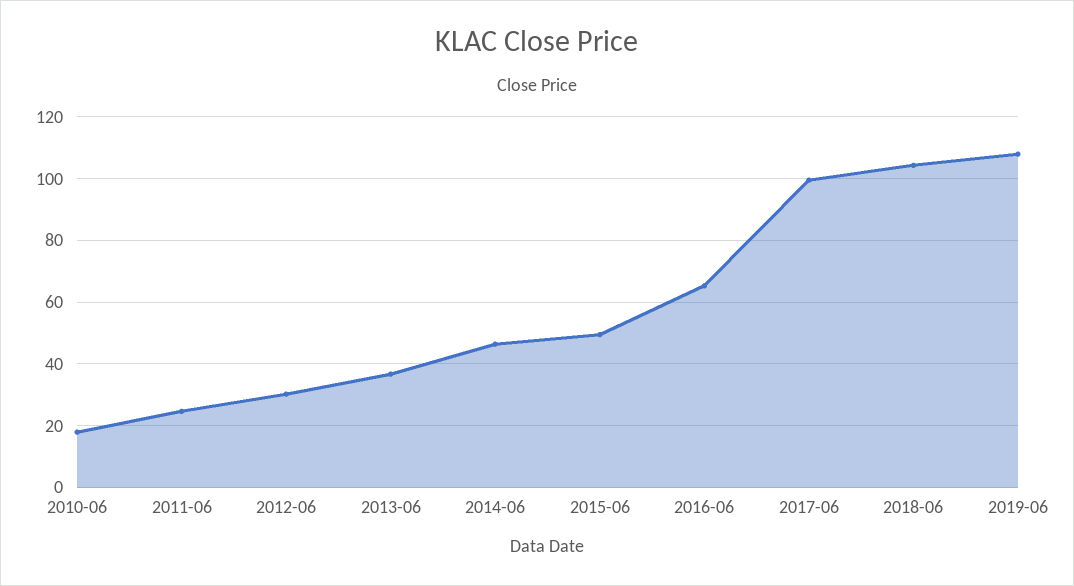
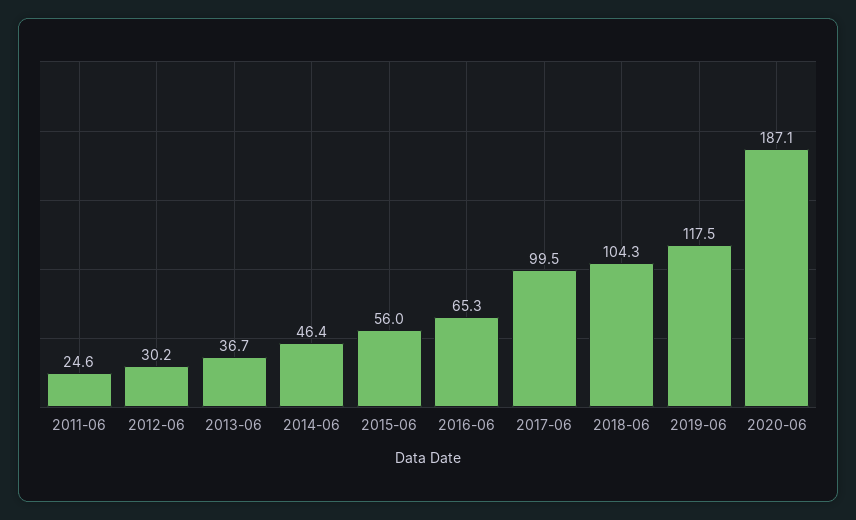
2010-06: 18 -> none
2015-06: 50 -> 56
2019-06: 108 -> 117.5
2020-06: none -> 187.1

